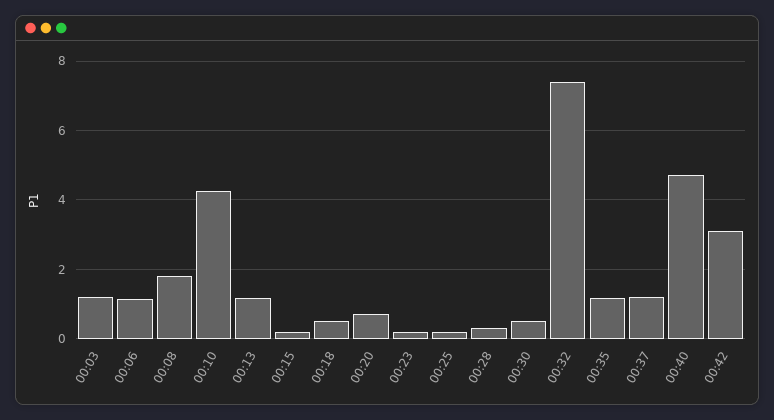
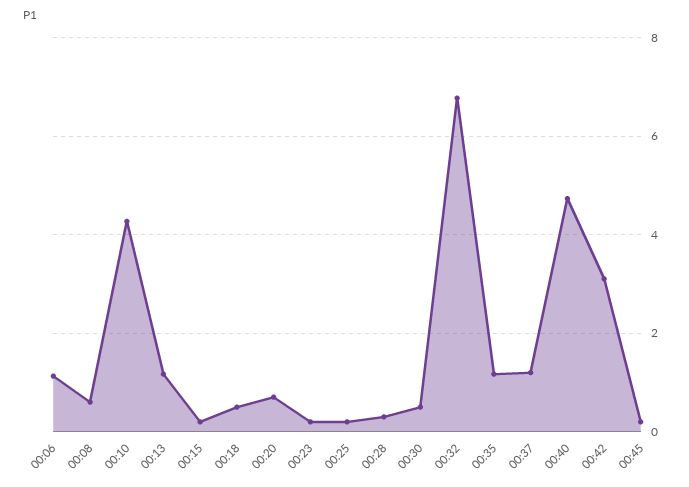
00:03: 1.2 -> none
00:08: 1.8 -> 0.6
00:32: 7.4 -> 6.8
00:45: none -> 0.2

